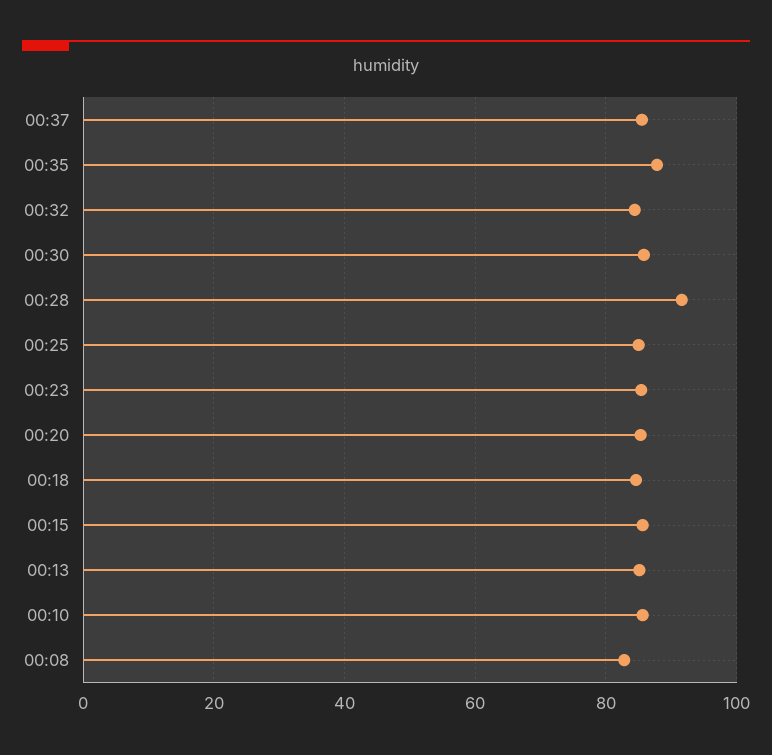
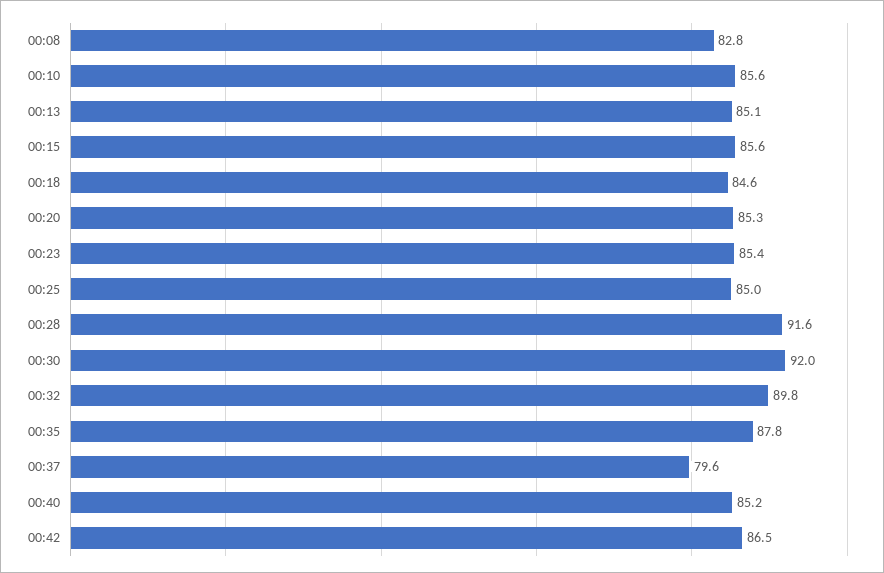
00:37: 86 -> 79.6
00:32: 84 -> 89.8
00:30: 86 -> 92
00:40: none -> 85.2
00:42: none -> 86.5

